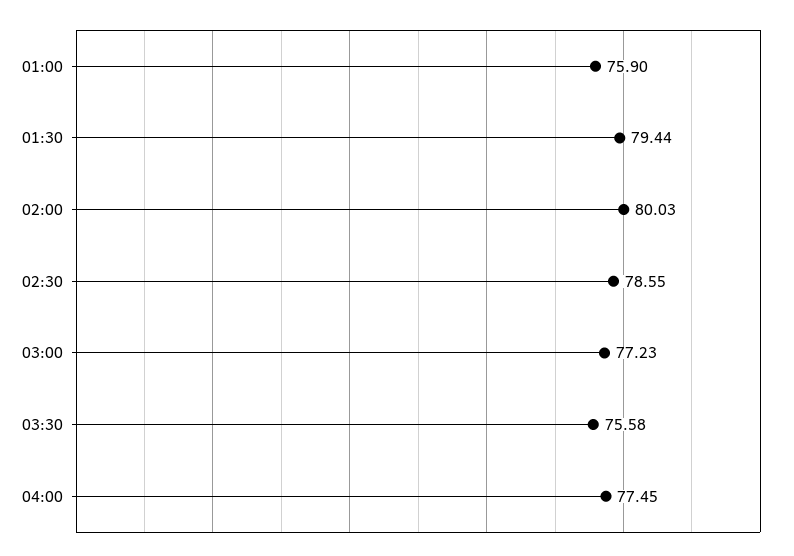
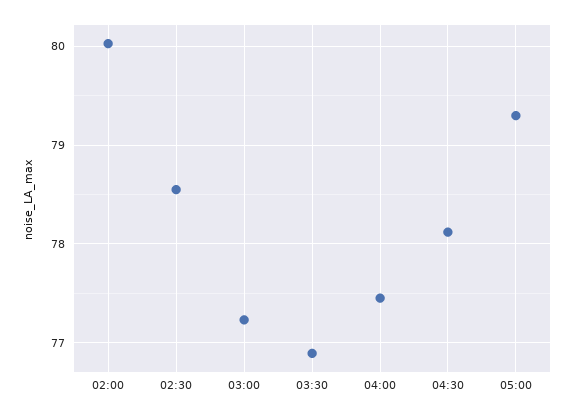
01:00: 75.9 -> none
01:30: 79.44 -> none
03:30: 75.58 -> 76.9
04:30: none -> 78.1
05:00: none -> 79.3

